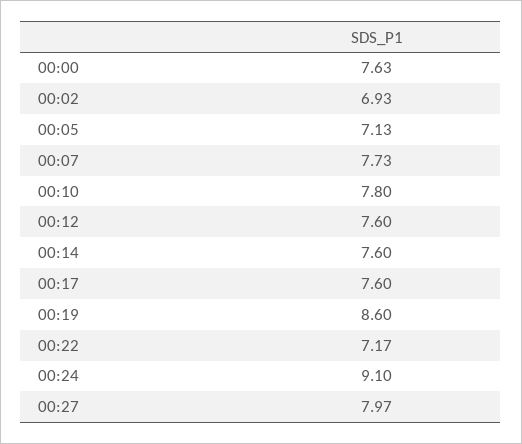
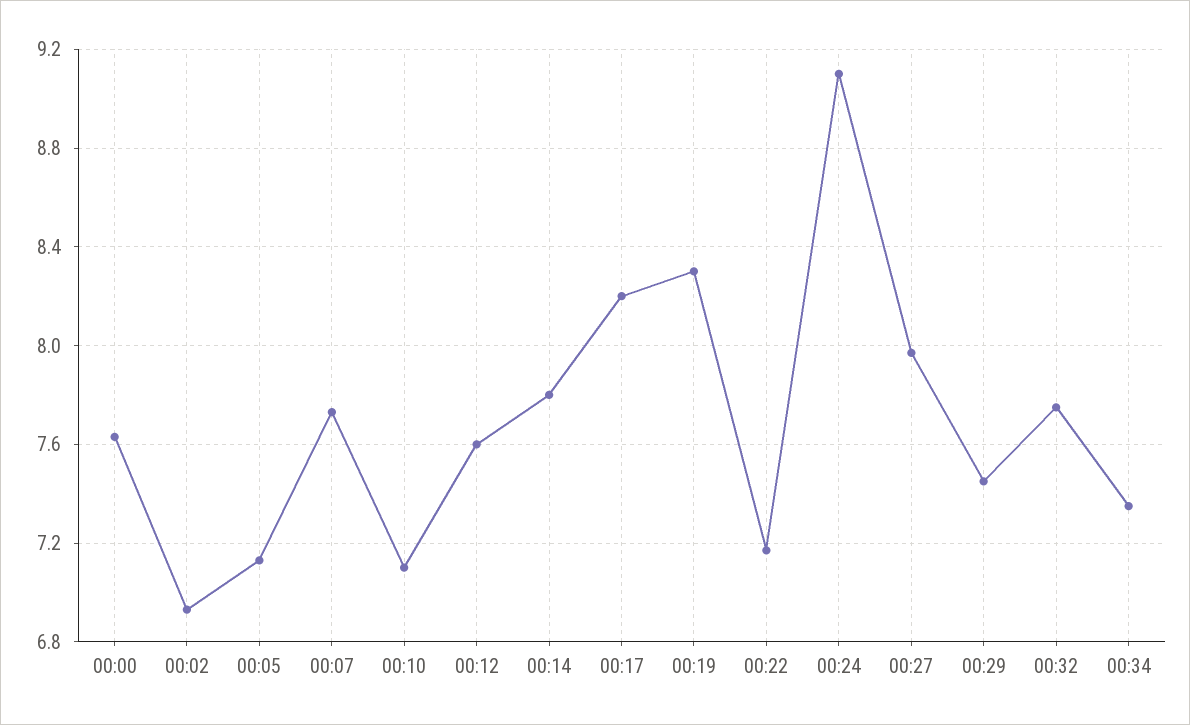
00:10: 7.8 -> 7.1
00:14: 7.6 -> 7.8
00:17: 7.6 -> 8.2
00:19: 8.6 -> 8.3
00:29: none -> 7.45
00:32: none -> 7.75
00:34: none -> 7.35

